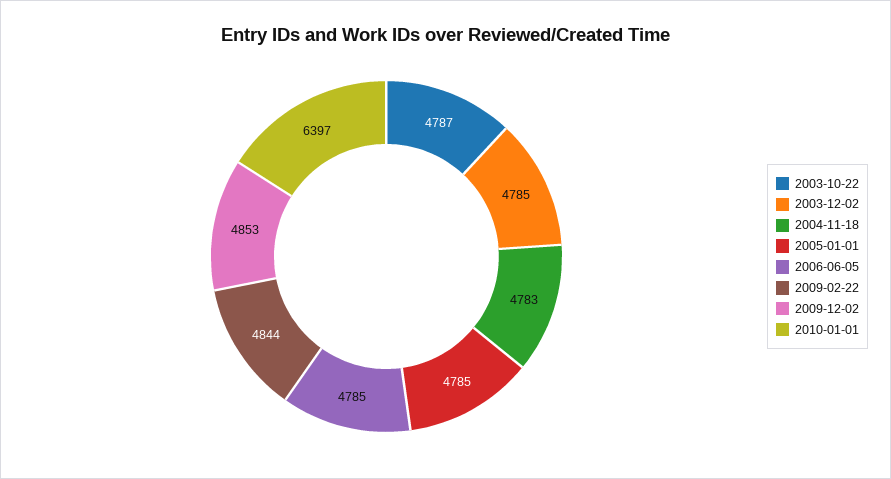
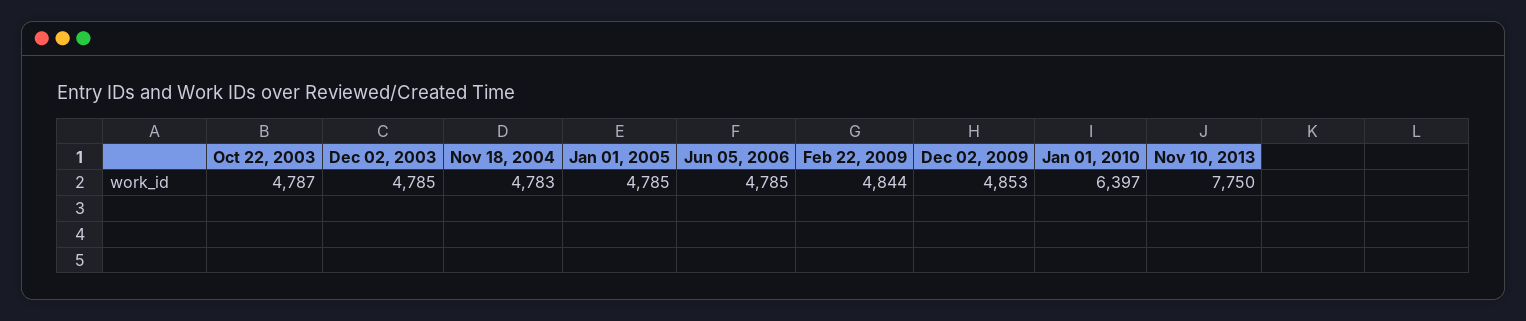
Nov 10, 2013: none -> 7750

